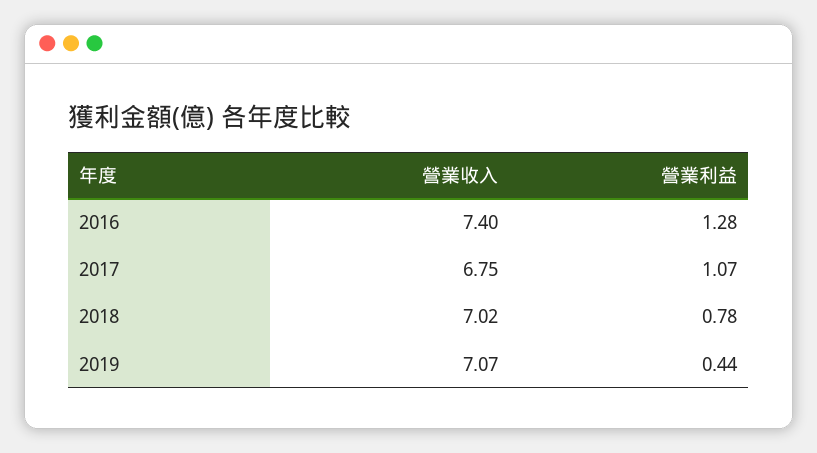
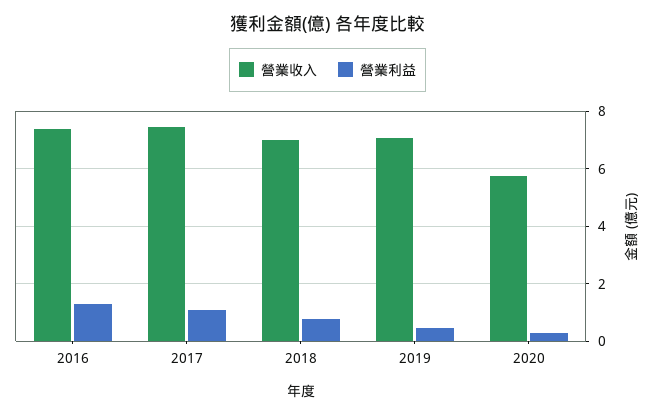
營業收入, 2017: 6.75 -> 7.5
營業收入, 2020: none -> 5.75
營業利益, 2020: none -> 0.25

